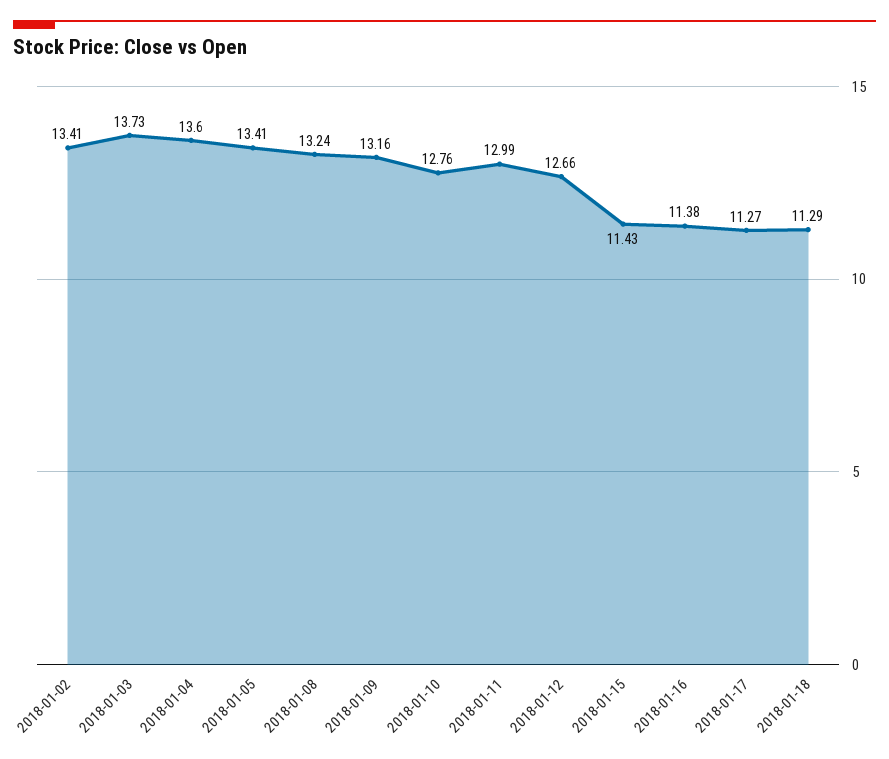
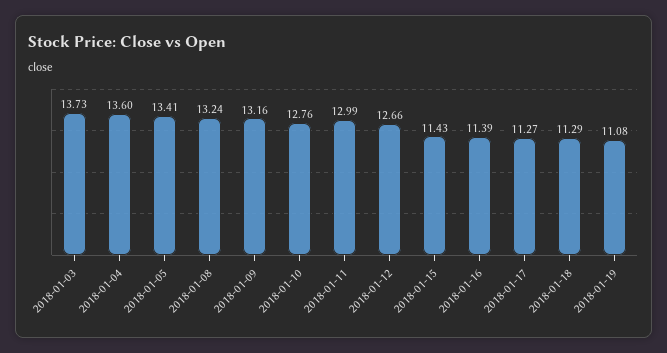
2018-01-02: 13.41 -> none
2018-01-16: 11.38 -> 11.39
2018-01-19: none -> 11.08

